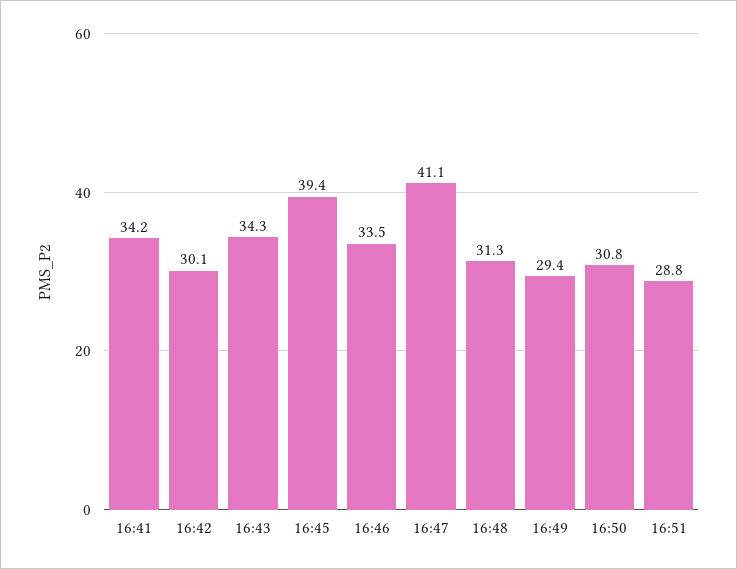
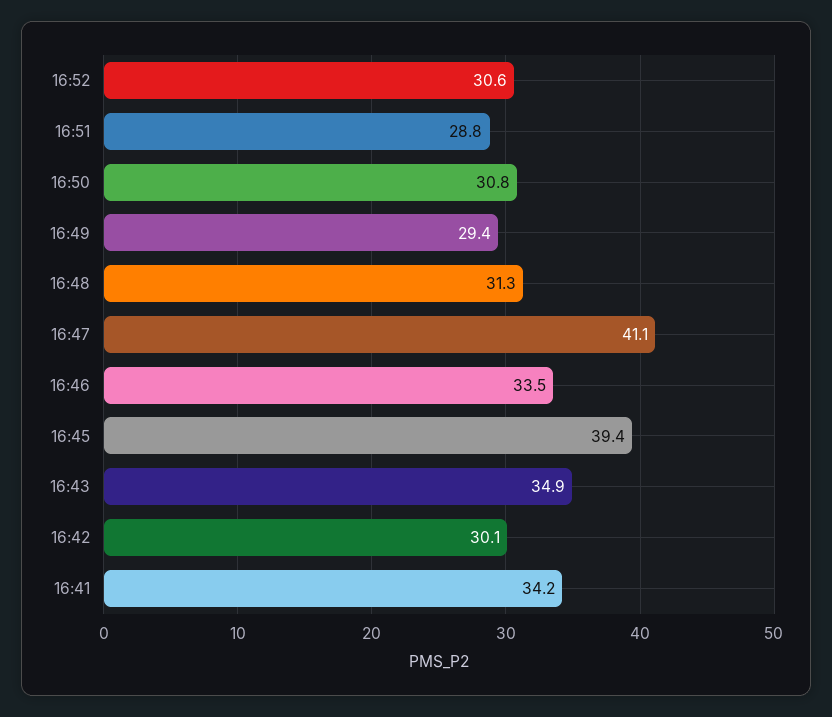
16:43: 34.3 -> 34.9
16:52: none -> 30.6

